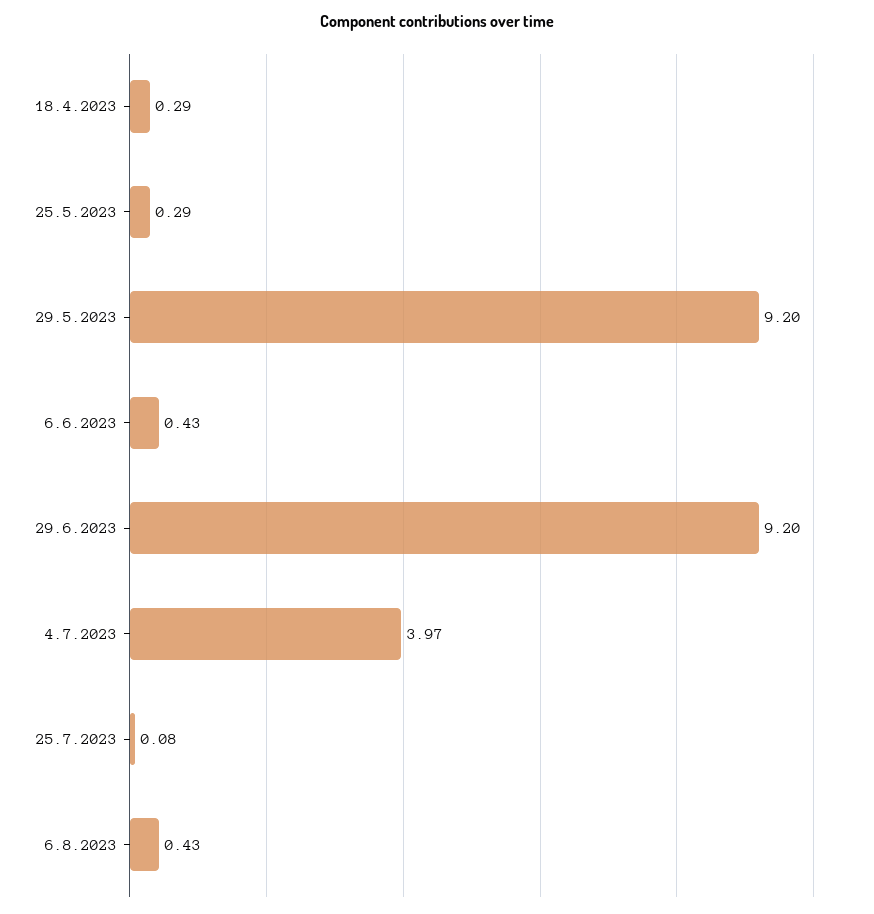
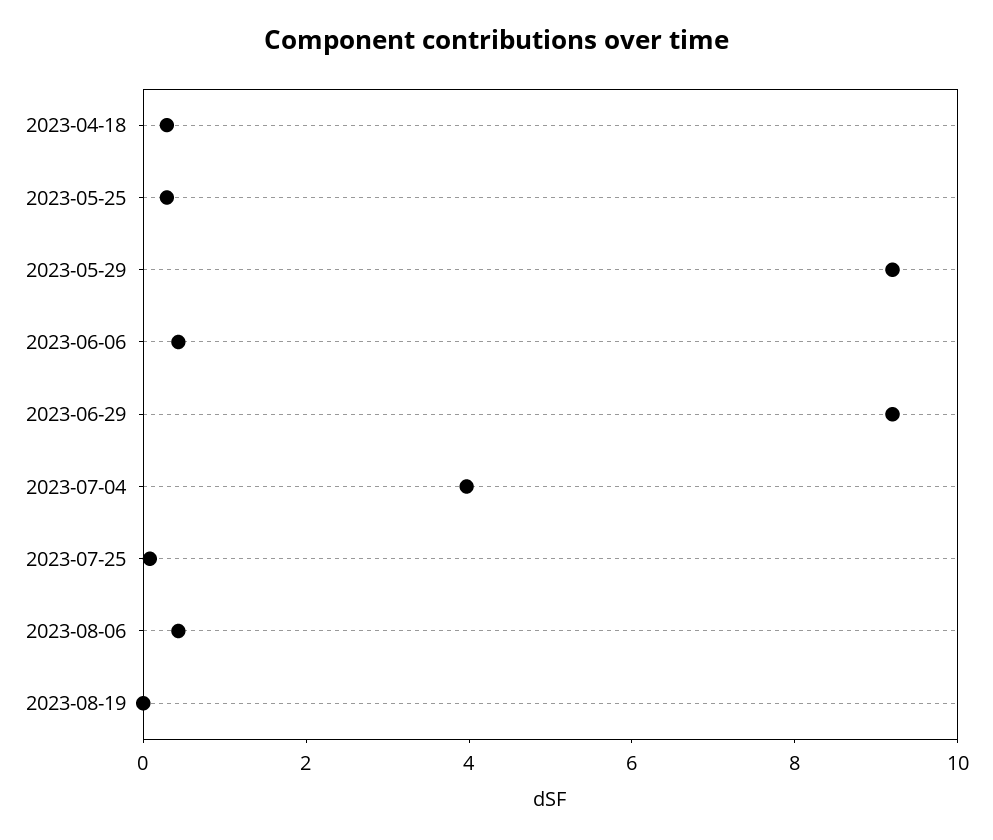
2023-08-19: none -> 0

